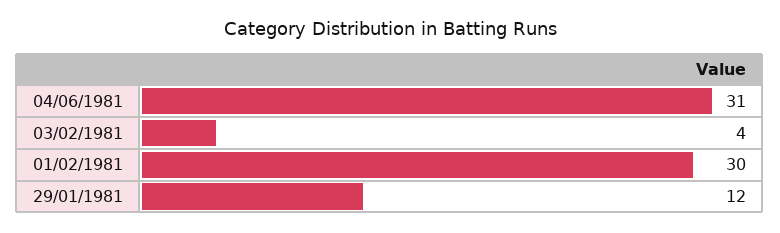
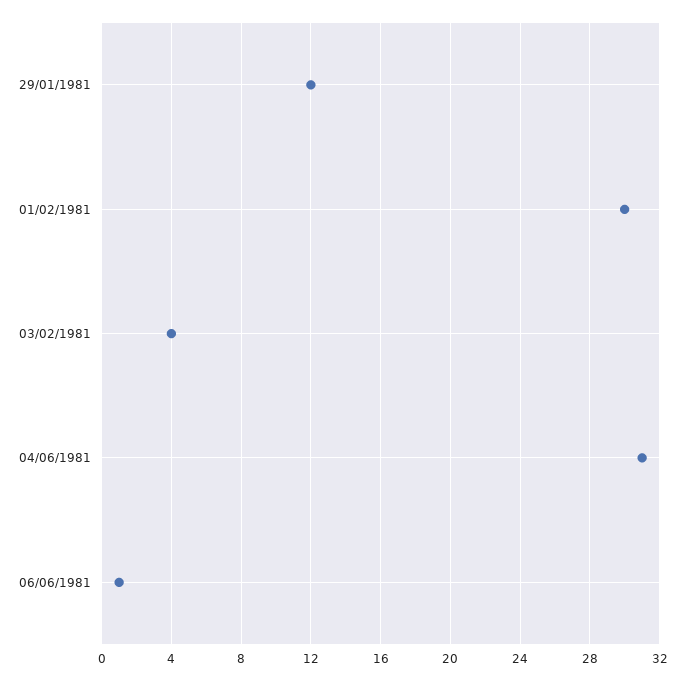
06/06/1981: none -> 1

